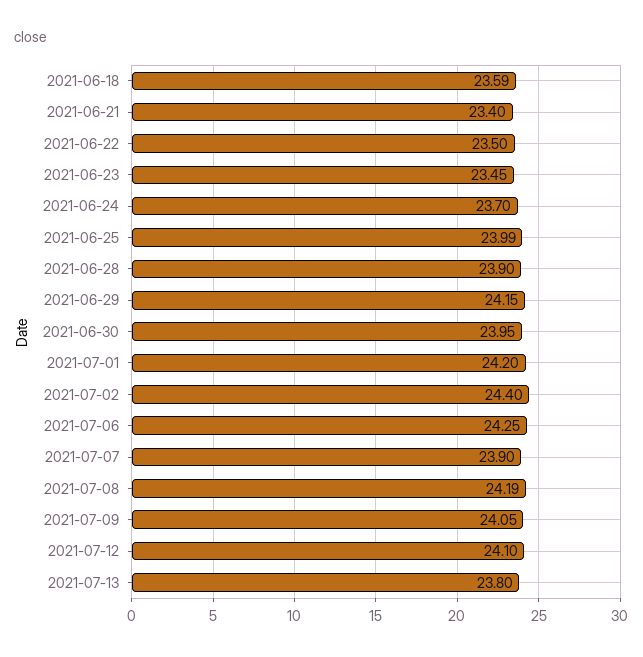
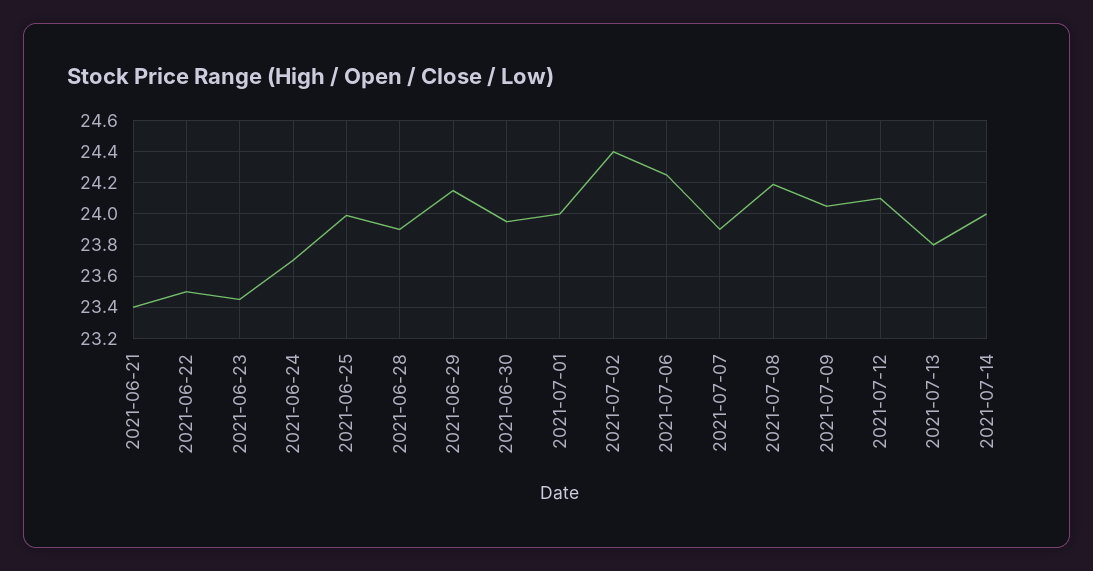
2021-06-18: 23.59 -> none
2021-07-01: 24.2 -> 24
2021-07-14: none -> 24

